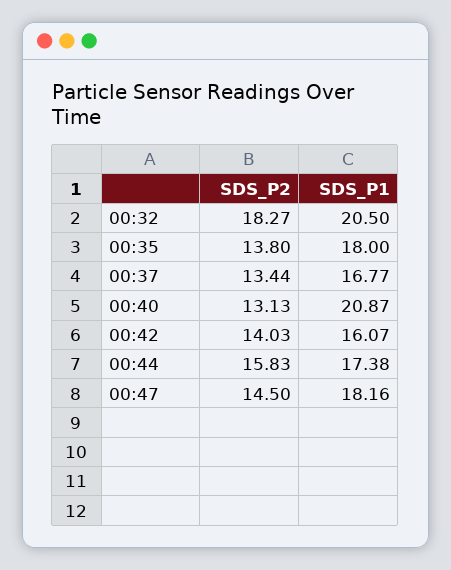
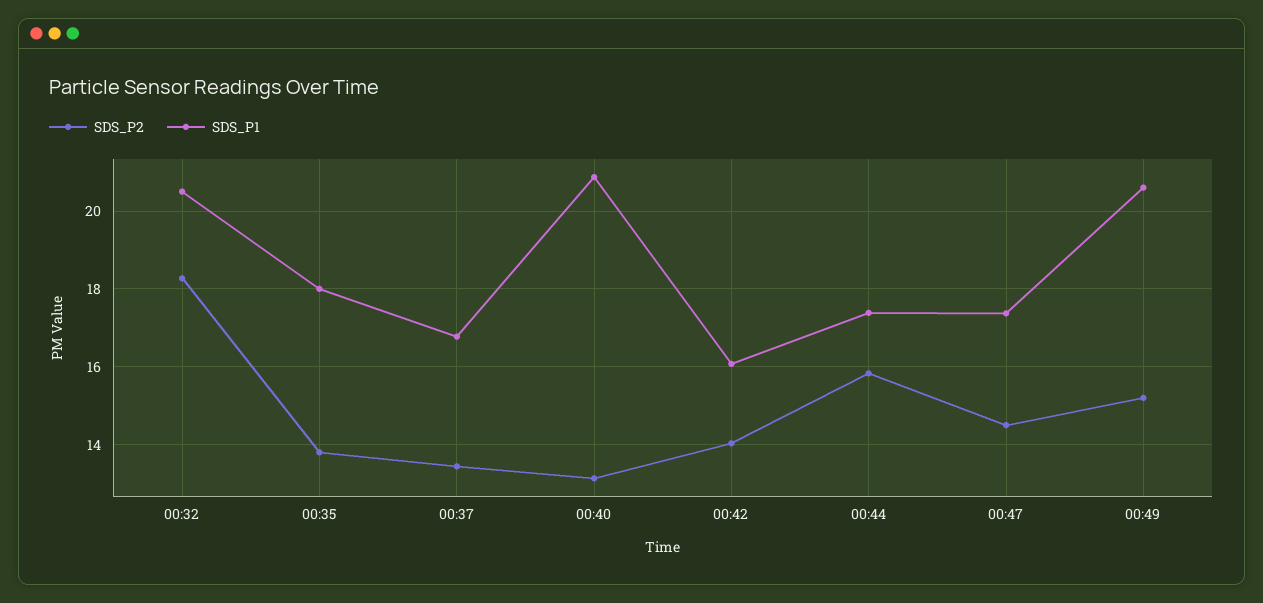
SDS_P1, 00:47: 18.16 -> 17.4
SDS_P2, 00:49: none -> 15.2
SDS_P1, 00:49: none -> 20.6

